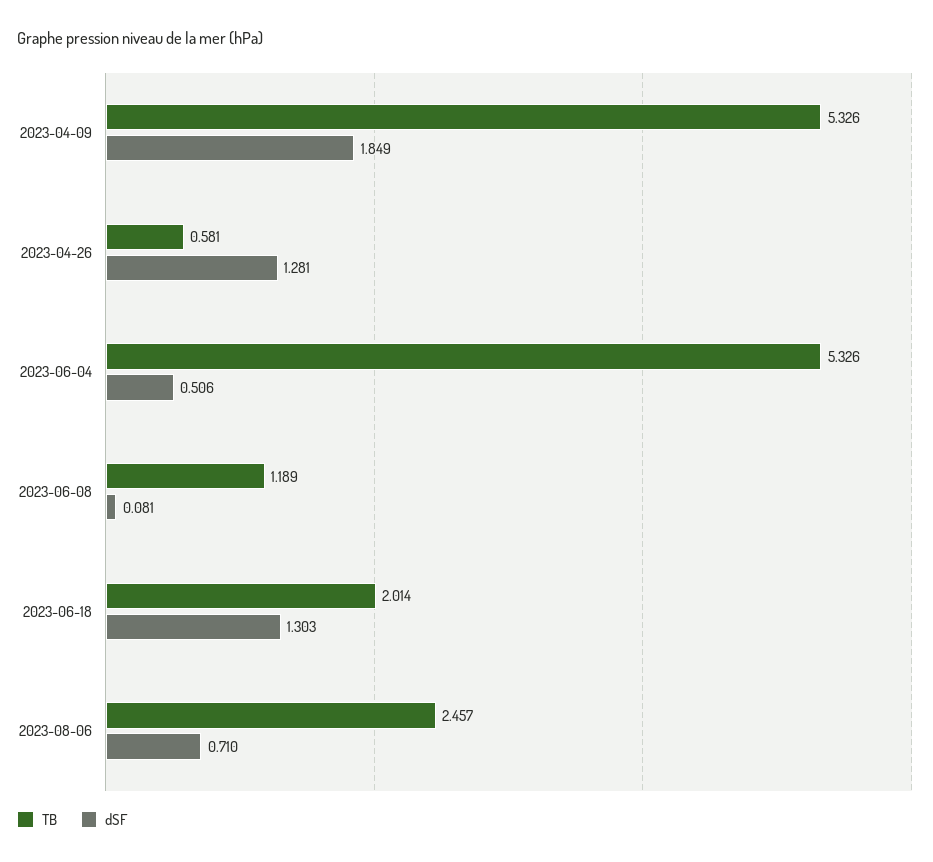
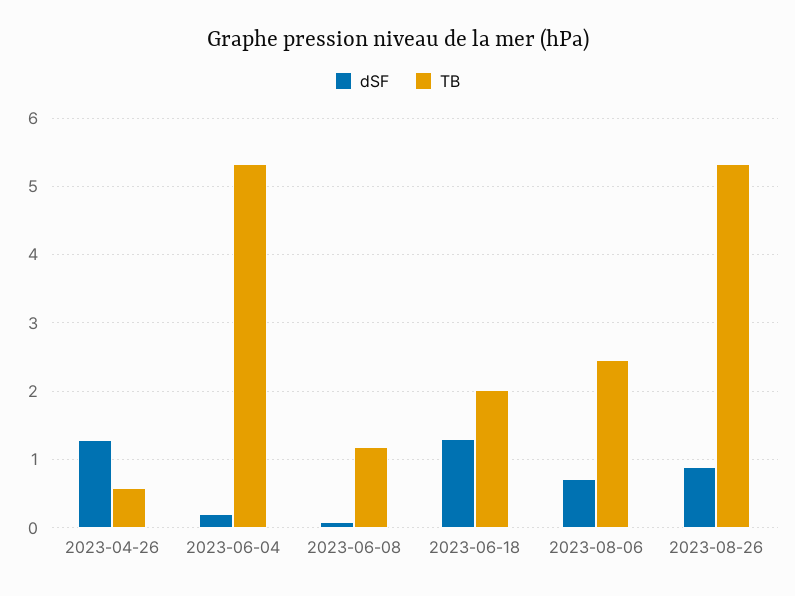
TB, 2023-04-09: 5.326 -> none
dSF, 2023-04-09: 1.849 -> none
dSF, 2023-06-04: 0.506 -> 0.2
dSF, 2023-08-26: none -> 0.9
TB, 2023-08-26: none -> 5.3

